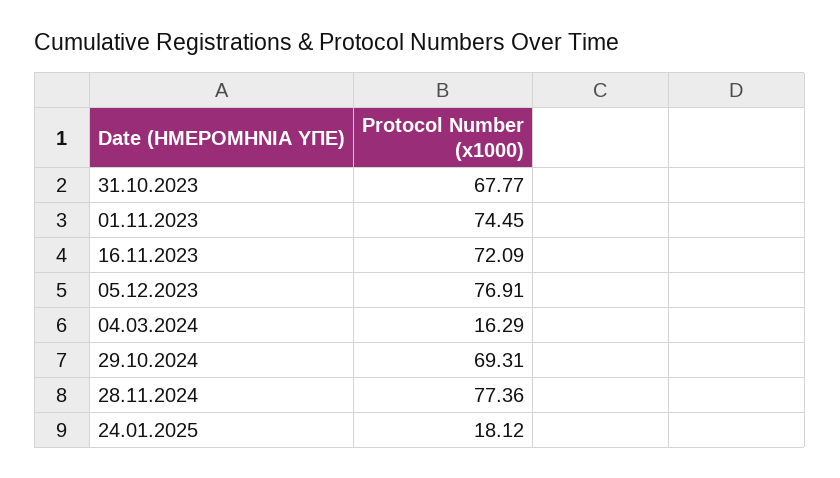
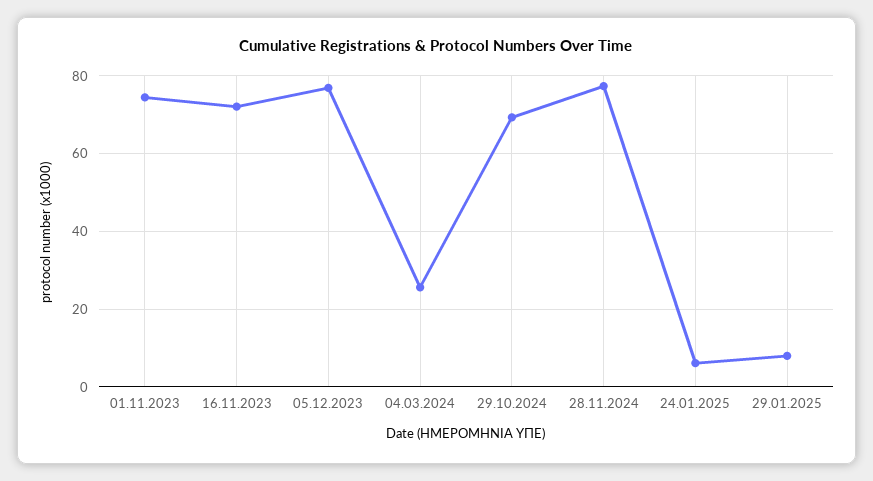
31.10.2023: 67.77 -> none
04.03.2024: 16.29 -> 26
24.01.2025: 18.12 -> 6
29.01.2025: none -> 8

